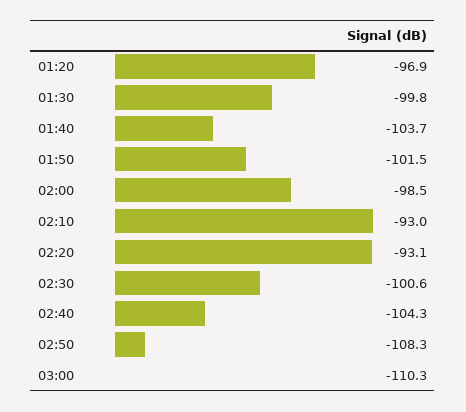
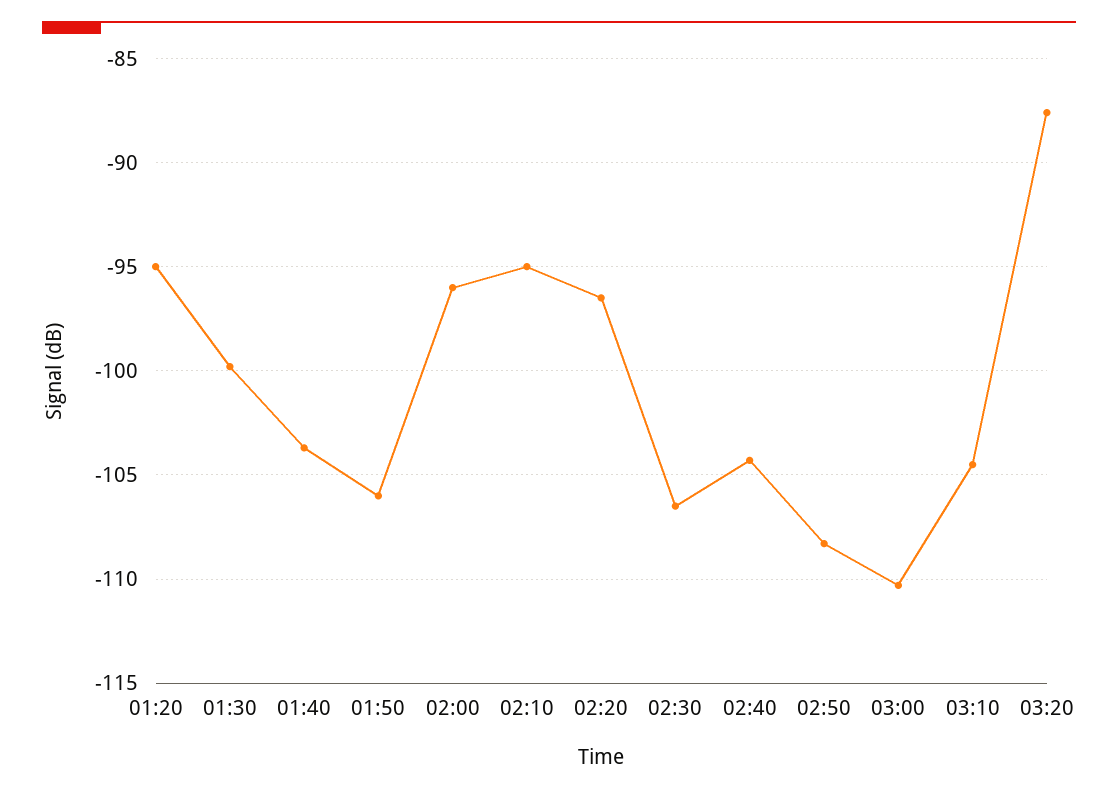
01:20: -96.9 -> -95
01:50: -101.5 -> -106
02:00: -98.5 -> -96
02:10: -93 -> -95
02:20: -93.1 -> -96.5
02:30: -100.6 -> -106.5
03:10: none -> -104.5
03:20: none -> -87.5

